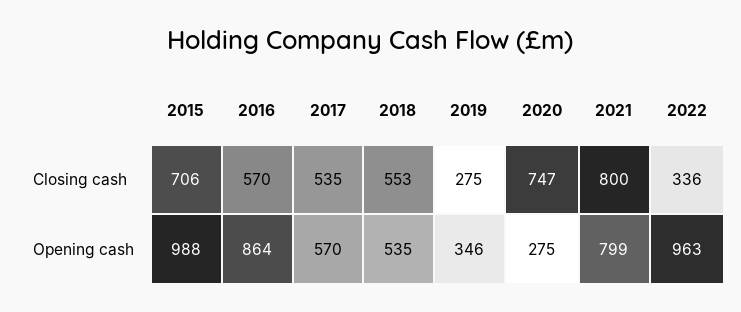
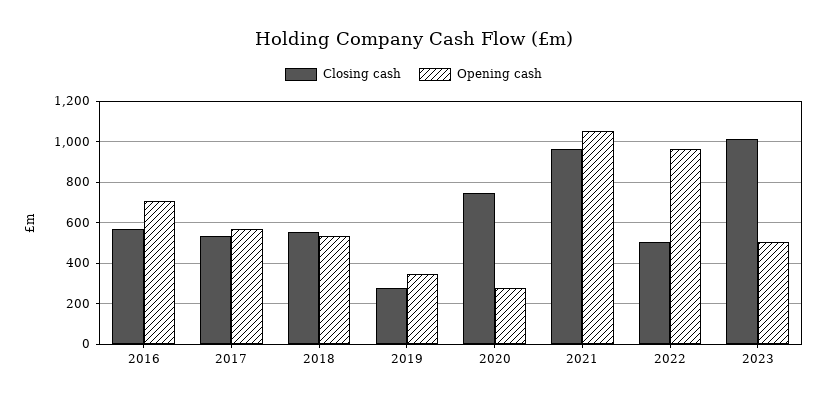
Closing cash, 2015: 706 -> none
Closing cash, 2021: 800 -> 950
Closing cash, 2022: 336 -> 500
Opening cash, 2015: 988 -> none
Opening cash, 2016: 864 -> 700
Opening cash, 2021: 799 -> 1050
Closing cash, 2023: none -> 1000
Opening cash, 2023: none -> 500

